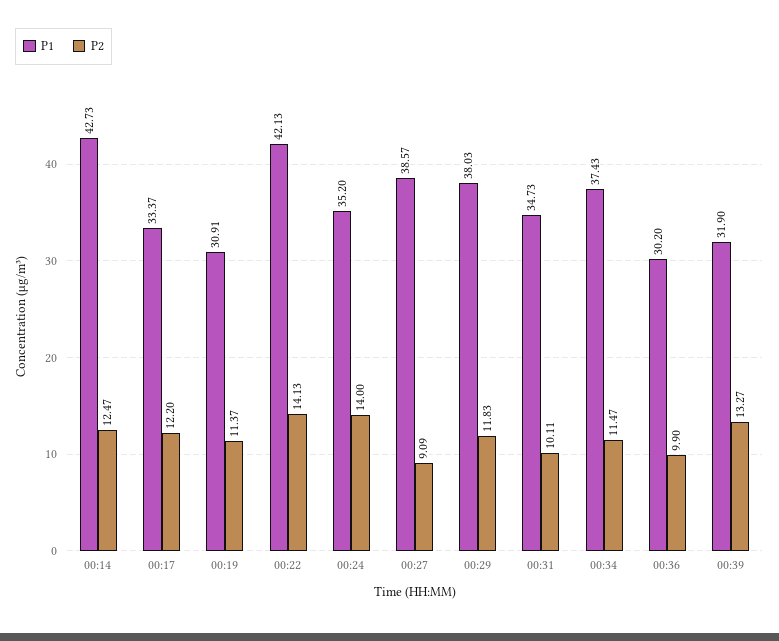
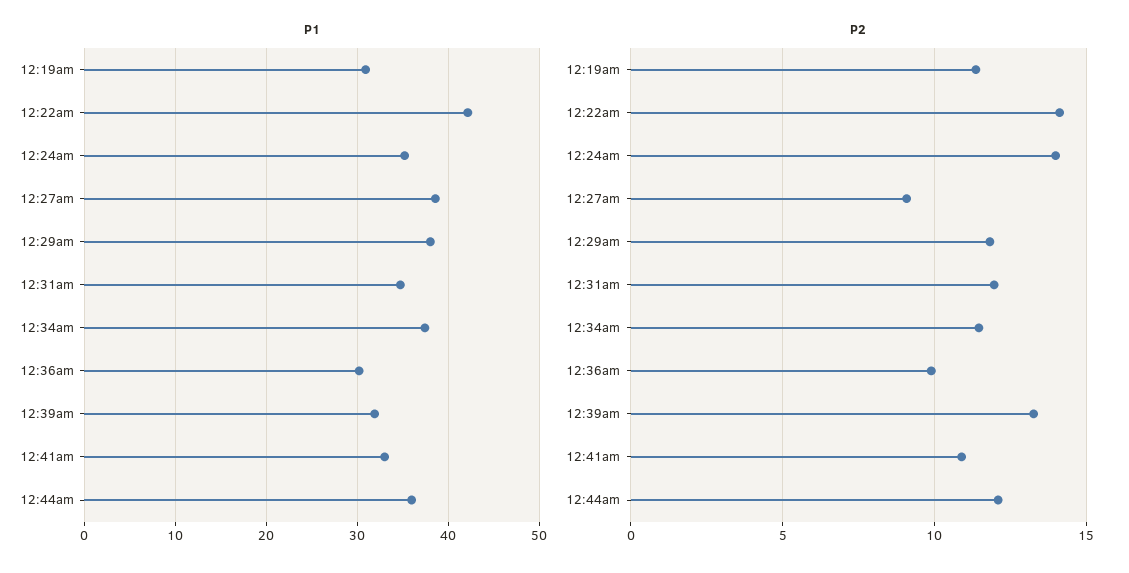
P1, 00:14: 42.73 -> none
P2, 00:14: 12.47 -> none
P1, 00:17: 33.37 -> none
P2, 00:17: 12.2 -> none
P2, 00:31: 10.11 -> 12
P1, 12:41am: none -> 33
P1, 12:44am: none -> 36
P2, 12:41am: none -> 11
P2, 12:44am: none -> 12

